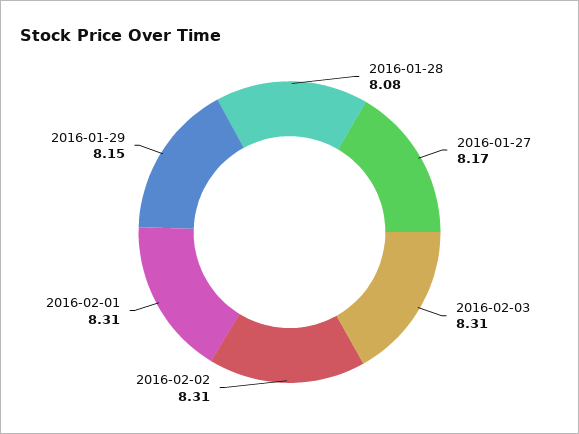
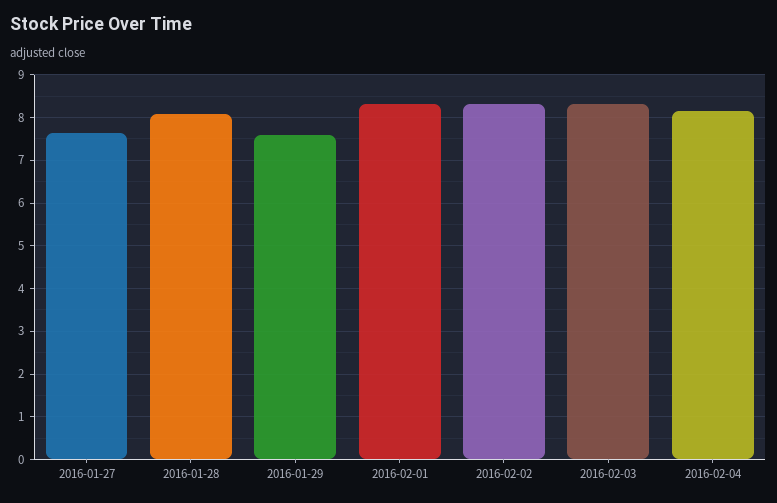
2016-01-27: 8.17 -> 7.6
2016-01-29: 8.15 -> 7.6
2016-02-04: none -> 8.2

